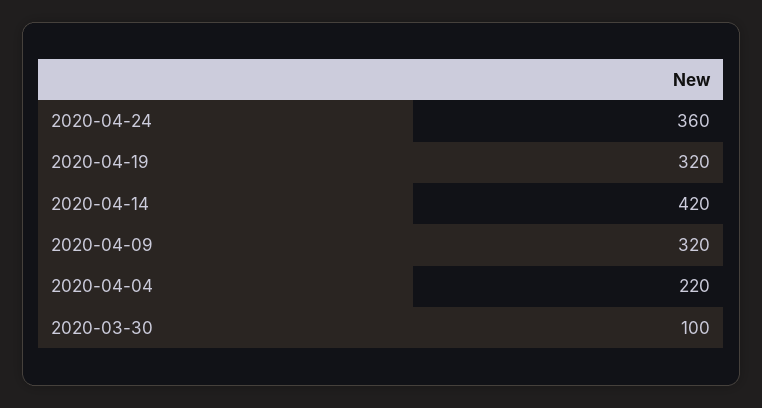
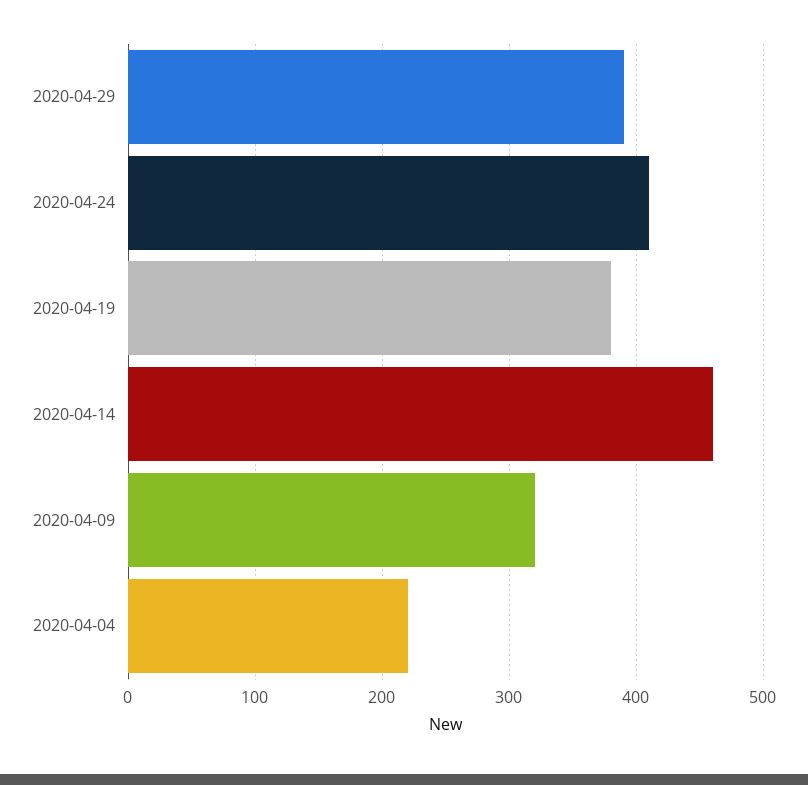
2020-04-24: 360 -> 410
2020-04-19: 320 -> 380
2020-04-14: 420 -> 460
2020-03-30: 100 -> none
2020-04-29: none -> 390

